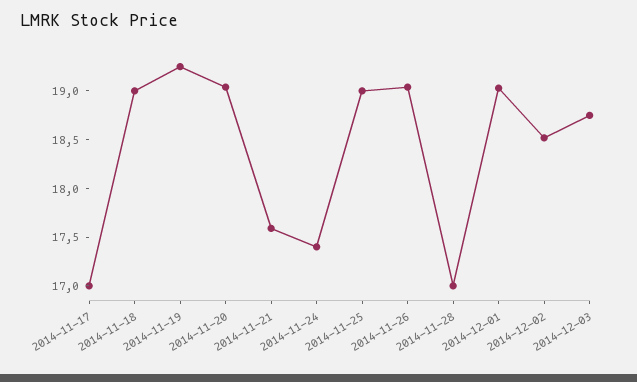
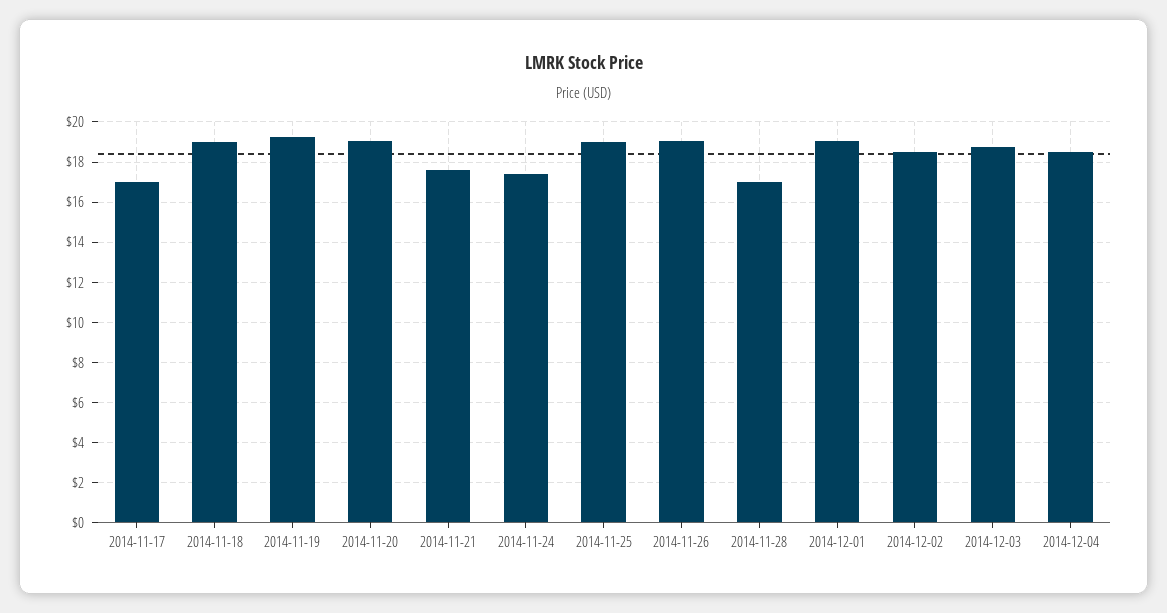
2014-12-04: none -> 18.5

